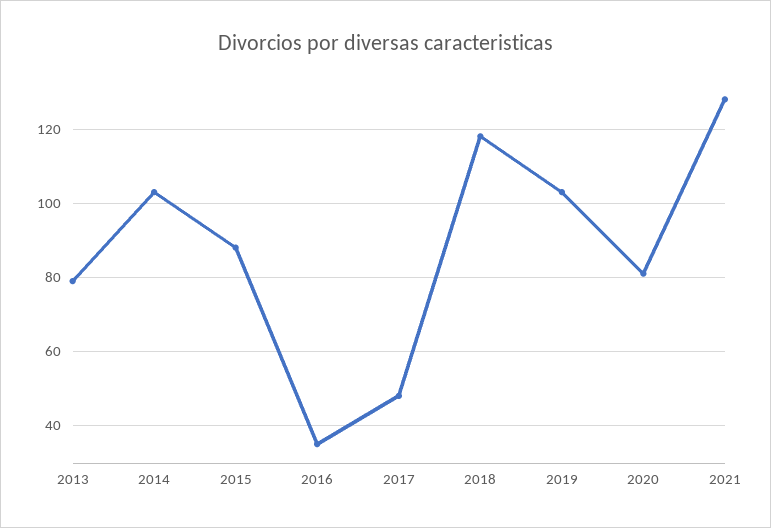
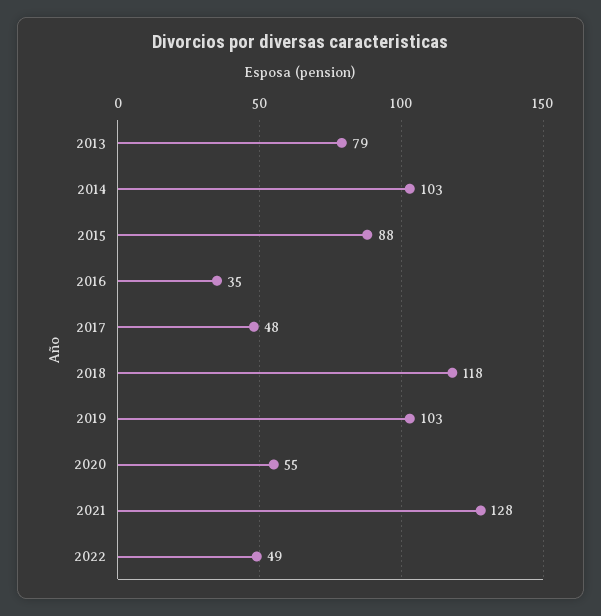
2020: 80 -> 55
2022: none -> 49

